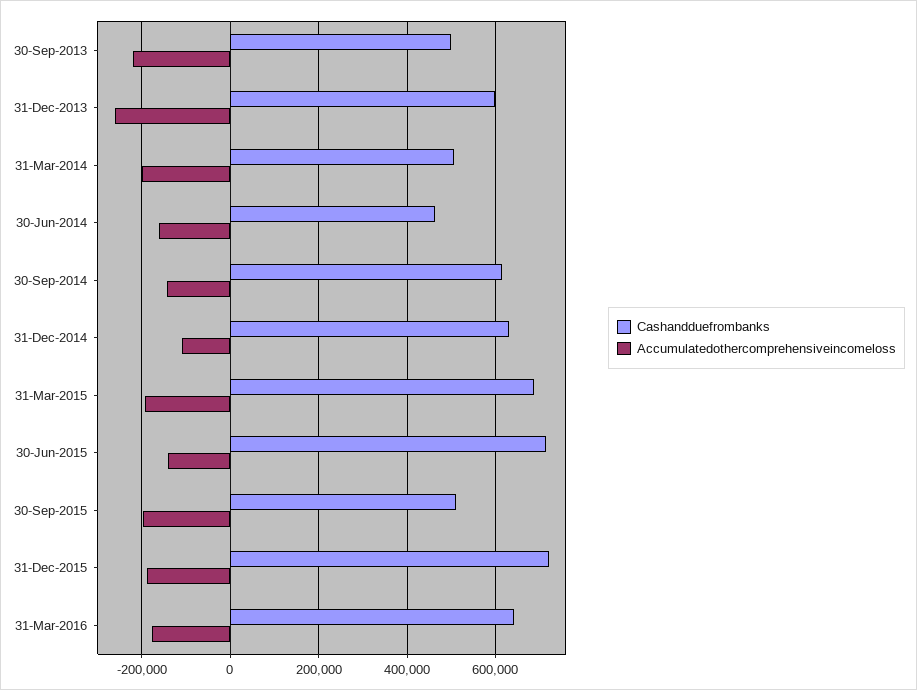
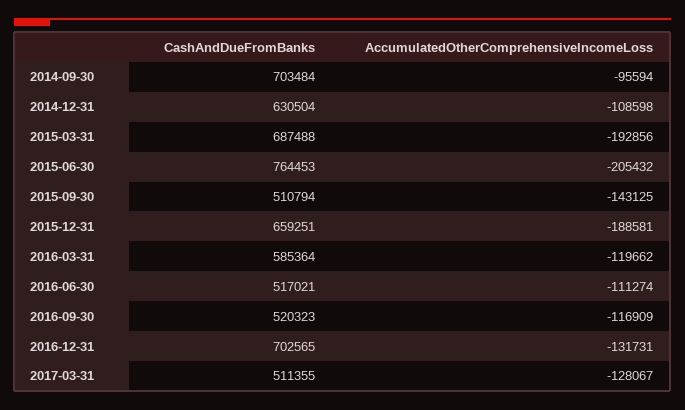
Cashandduefrombanks, 30-Sep-2013: 500000 -> none
Accumulatedothercomprehensiveincomeloss, 30-Sep-2013: -220000 -> none
Cashandduefrombanks, 31-Dec-2013: 600000 -> none
Accumulatedothercomprehensiveincomeloss, 31-Dec-2013: -260000 -> none
Cashandduefrombanks, 31-Mar-2014: 500000 -> none
Accumulatedothercomprehensiveincomeloss, 31-Mar-2014: -200000 -> none
Cashandduefrombanks, 30-Jun-2014: 460000 -> none
Accumulatedothercomprehensiveincomeloss, 30-Jun-2014: -160000 -> none
Cashandduefrombanks, 30-Sep-2014: 620000 -> 703484
Accumulatedothercomprehensiveincomeloss, 30-Sep-2014: -140000 -> -95594
Cashandduefrombanks, 30-Jun-2015: 720000 -> 764453
Accumulatedothercomprehensiveincomeloss, 30-Jun-2015: -140000 -> -205432
Accumulatedothercomprehensiveincomeloss, 30-Sep-2015: -200000 -> -143125
Cashandduefrombanks, 31-Dec-2015: 720000 -> 659251
Cashandduefrombanks, 31-Mar-2016: 640000 -> 585364
Accumulatedothercomprehensiveincomeloss, 31-Mar-2016: -180000 -> -119662
Cashandduefrombanks, 2016-06-30: none -> 517021
Accumulatedothercomprehensiveincomeloss, 2016-06-30: none -> -111274
Cashandduefrombanks, 2016-09-30: none -> 520323
Accumulatedothercomprehensiveincomeloss, 2016-09-30: none -> -116909
Cashandduefrombanks, 2016-12-31: none -> 702565
Accumulatedothercomprehensiveincomeloss, 2016-12-31: none -> -131731
Cashandduefrombanks, 2017-03-31: none -> 511355
Accumulatedothercomprehensiveincomeloss, 2017-03-31: none -> -128067

